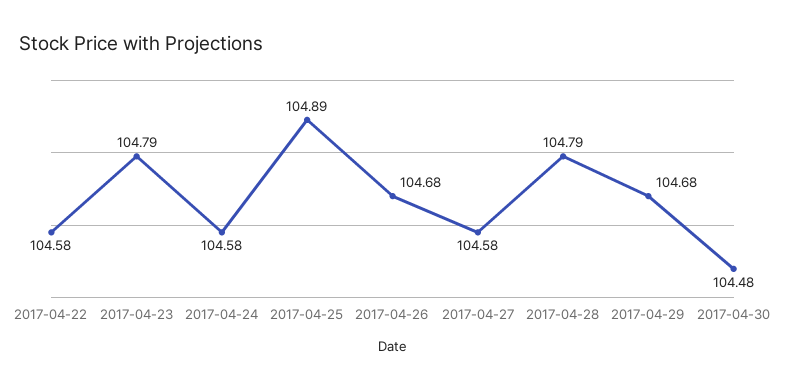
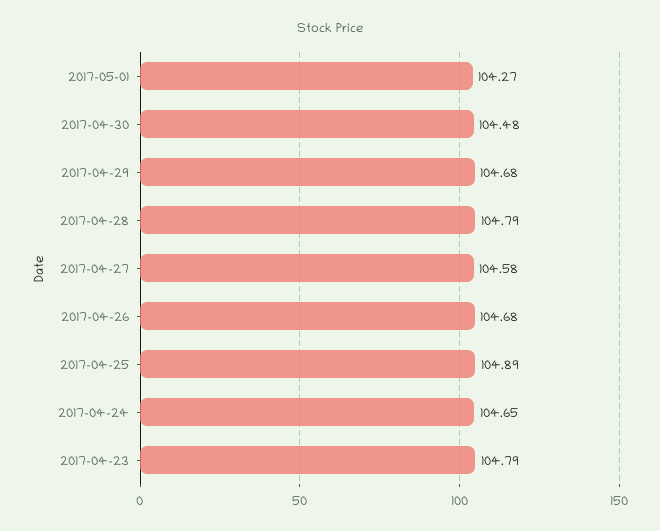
2017-04-22: 104.58 -> none
2017-04-24: 104.58 -> 104.65
2017-05-01: none -> 104.27

